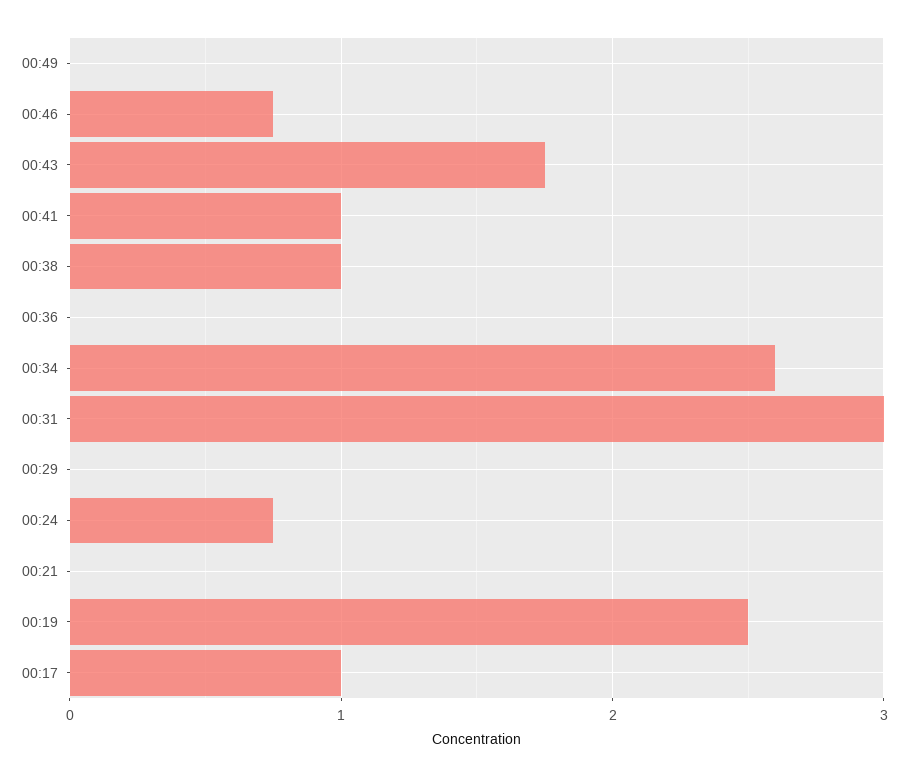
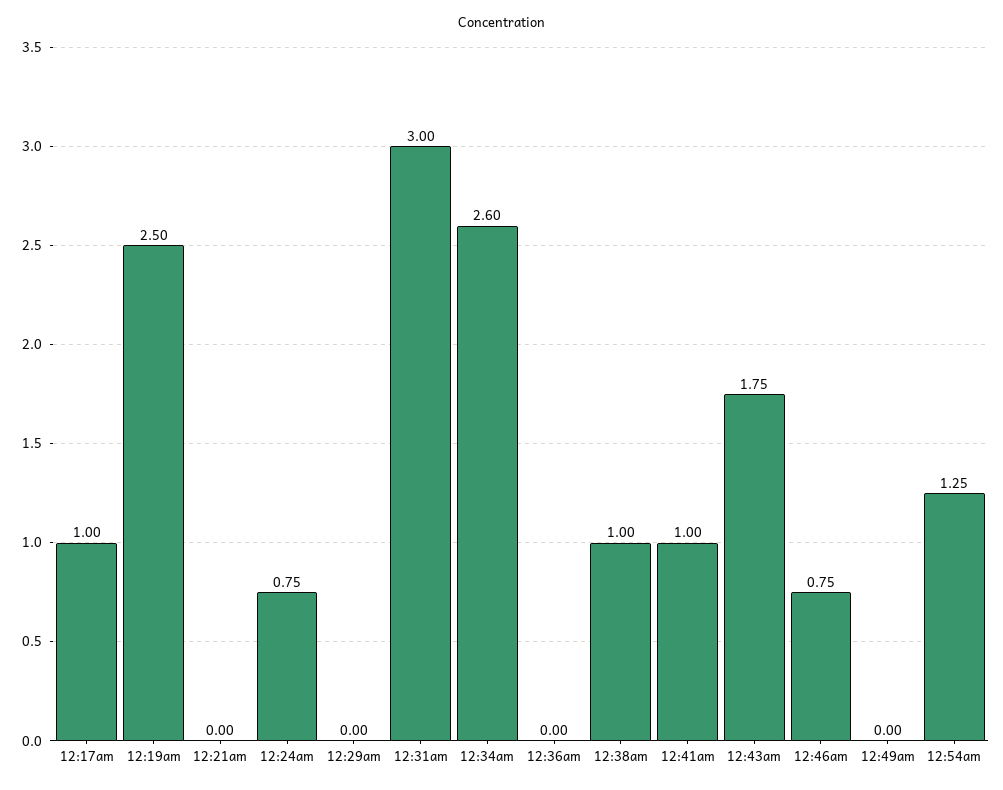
12:54am: none -> 1.25

